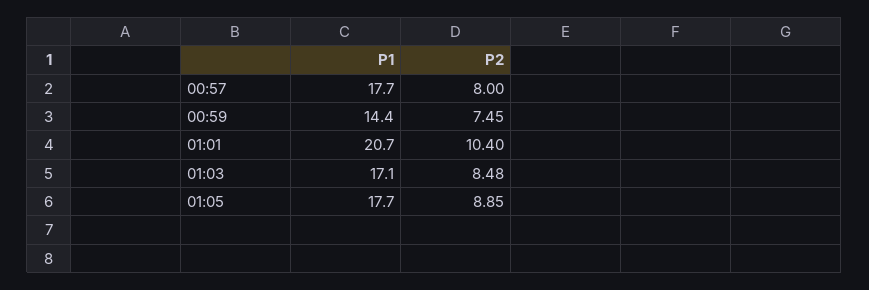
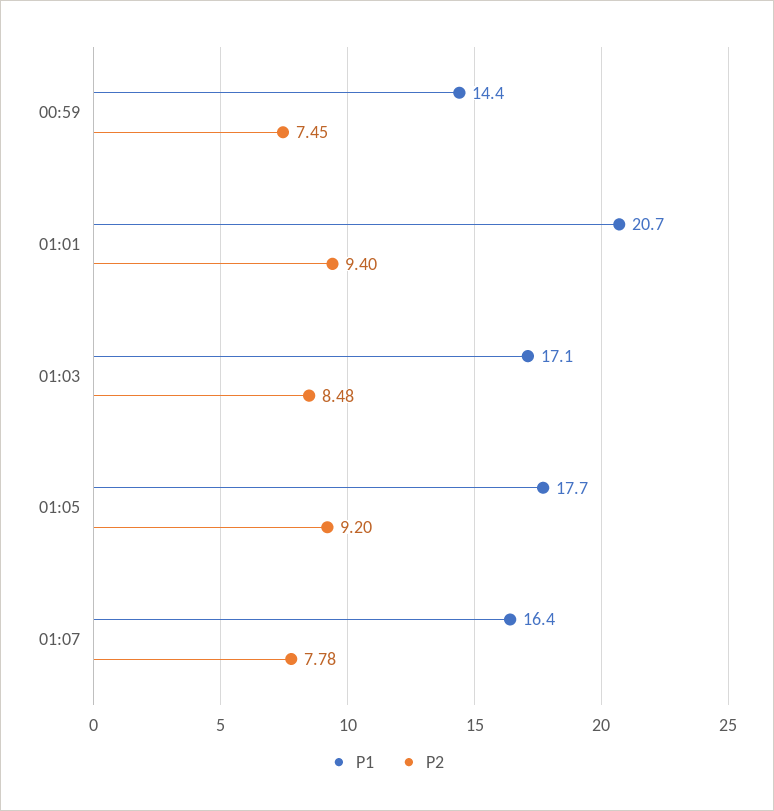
P1, 00:57: 17.7 -> none
P2, 00:57: 8 -> none
P2, 01:01: 10.4 -> 9.4
P2, 01:05: 8.85 -> 9.2
P1, 01:07: none -> 16.4
P2, 01:07: none -> 7.78

